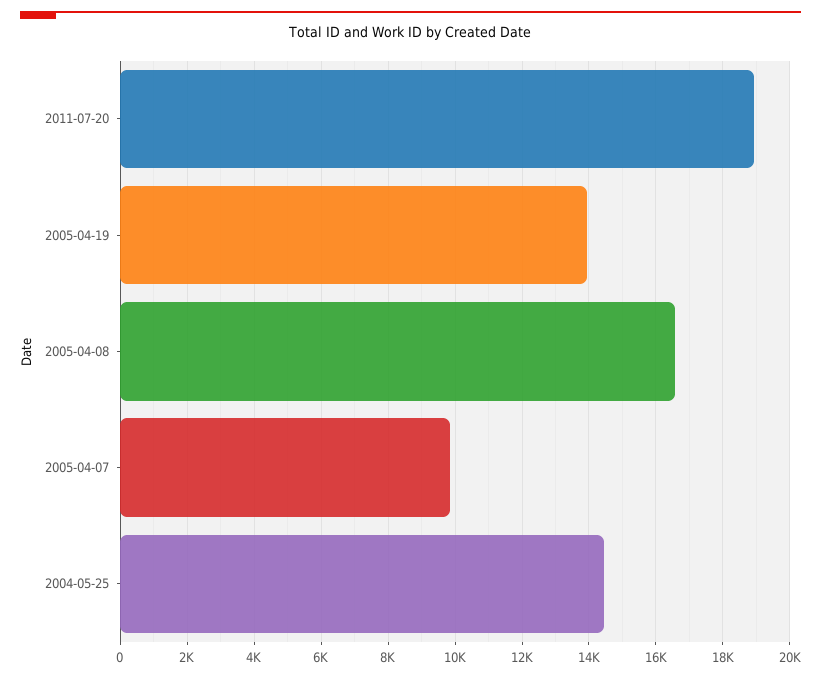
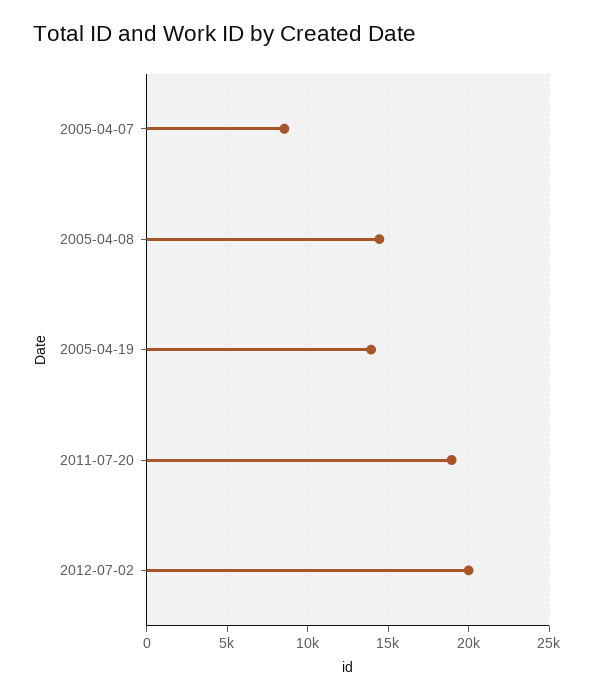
2005-04-08: 16600 -> 14500
2005-04-07: 9800 -> 8500
2004-05-25: 14400 -> none
2012-07-02: none -> 20000

